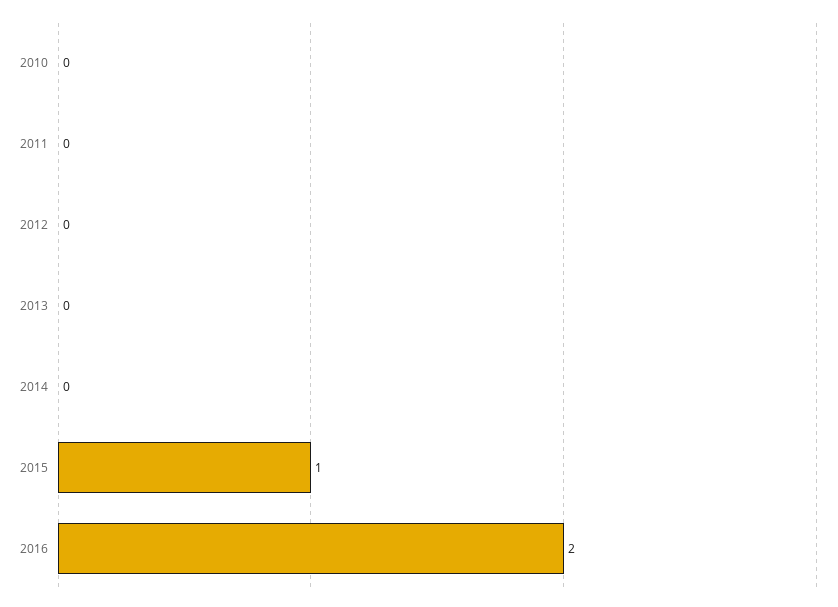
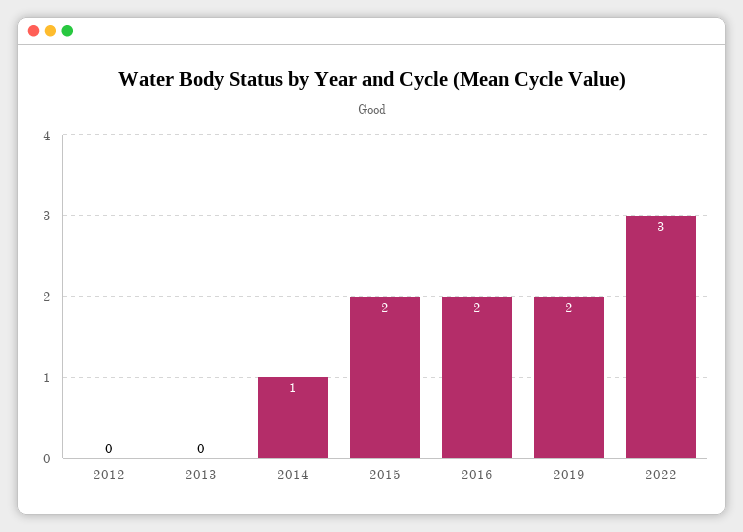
2010: 0 -> none
2011: 0 -> none
2014: 0 -> 1
2015: 1 -> 2
2019: none -> 2
2022: none -> 3

